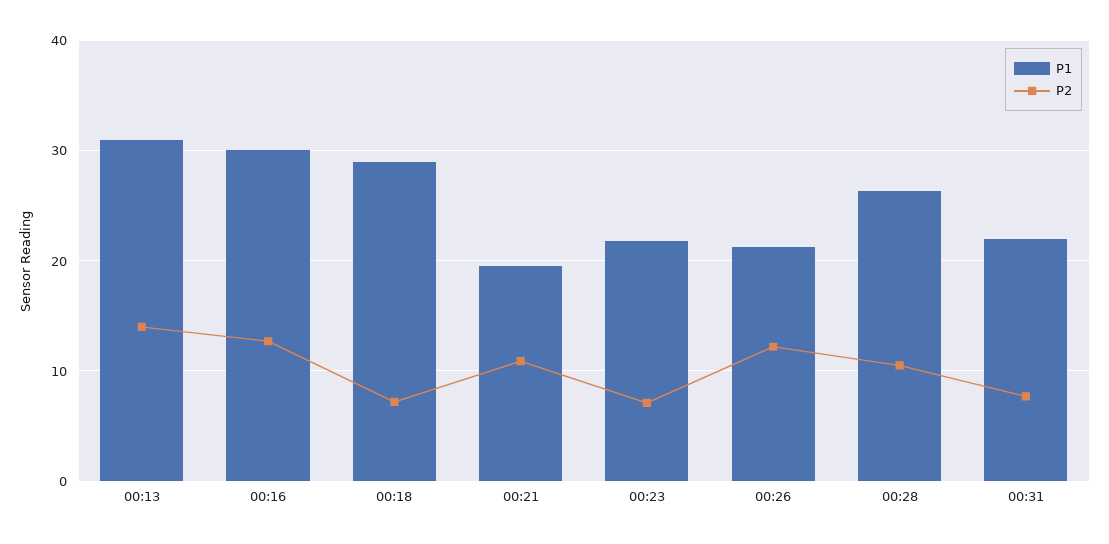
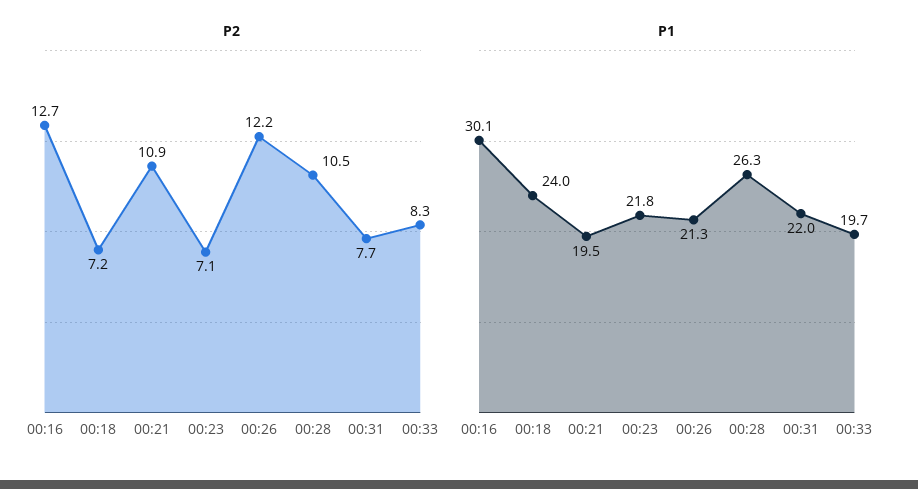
P1, 00:13: 31 -> none
P2, 00:13: 14 -> none
P1, 00:18: 29 -> 24
P2, 00:33: none -> 8.3
P1, 00:33: none -> 19.7

